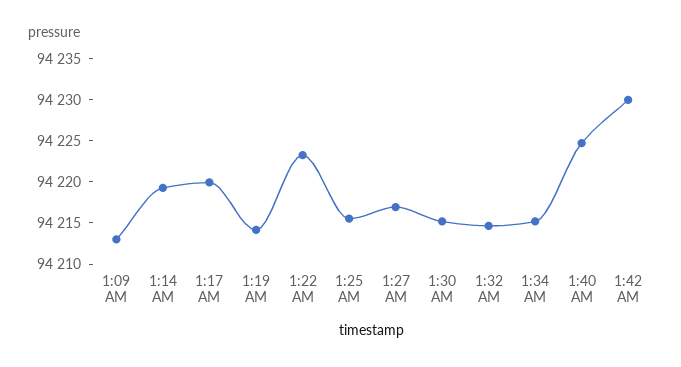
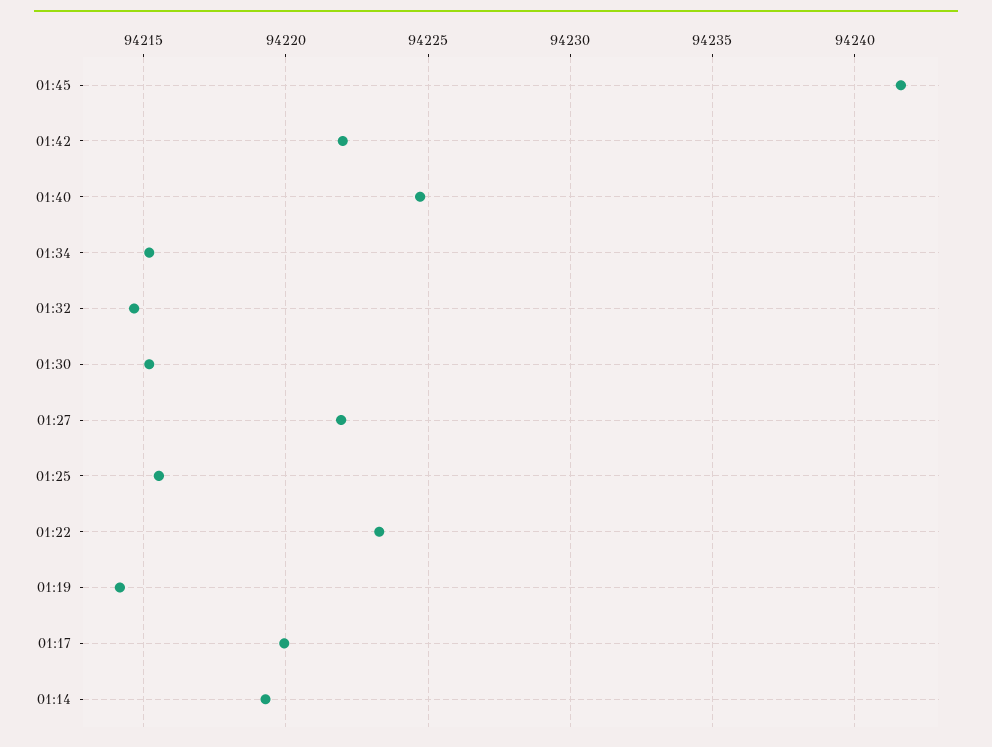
1:09 AM: 94213 -> none
1:27 AM: 94217 -> 94222
1:42 AM: 94230 -> 94222
01:45: none -> 94241.5

